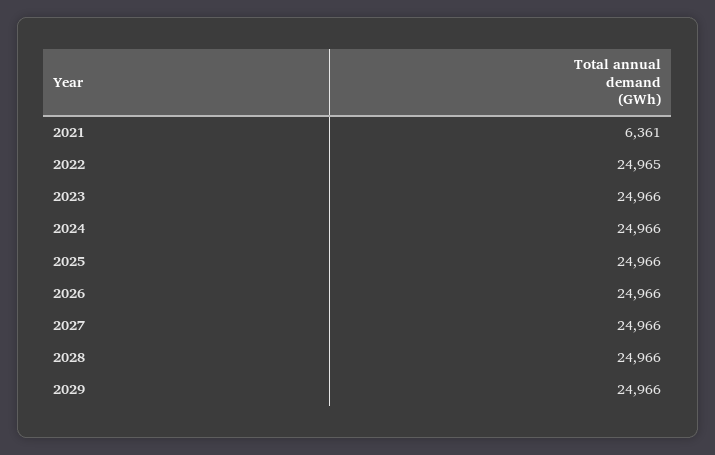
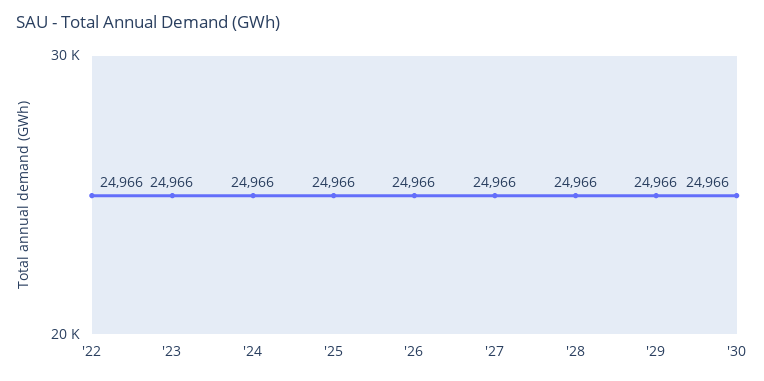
2021: 6361 -> none
2022: 24965 -> 24966
'30: none -> 24966

